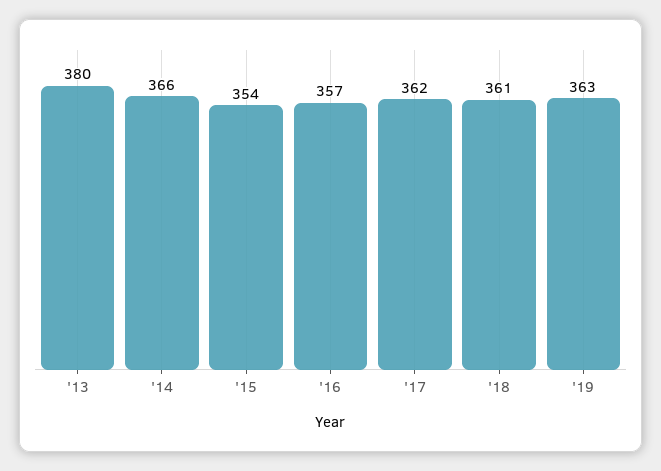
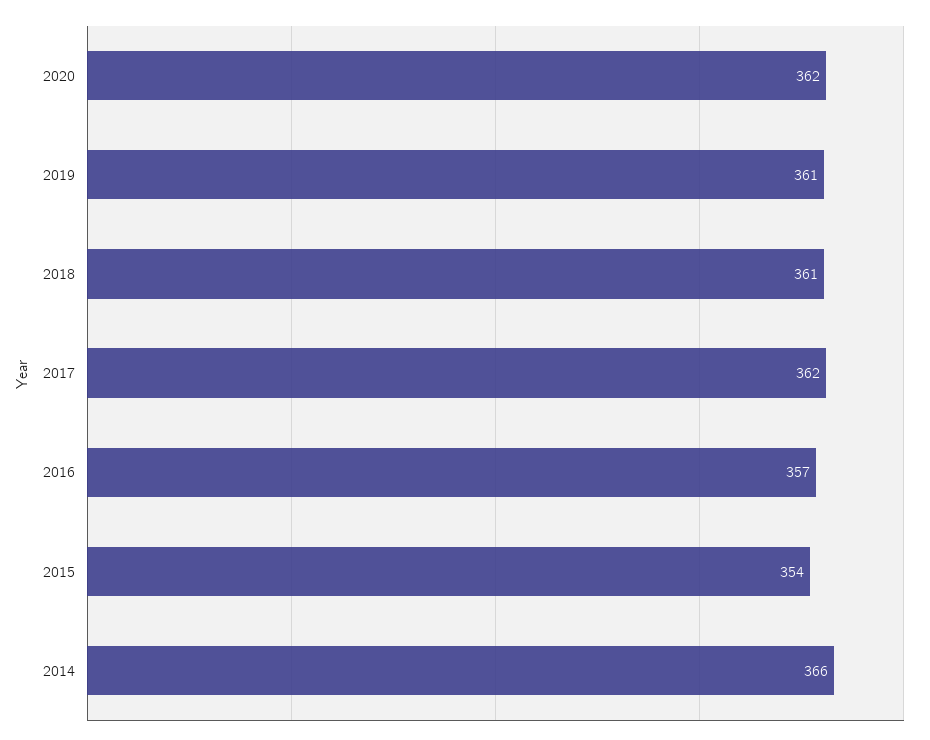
'13: 380 -> none
'19: 363 -> 361
2020: none -> 362

